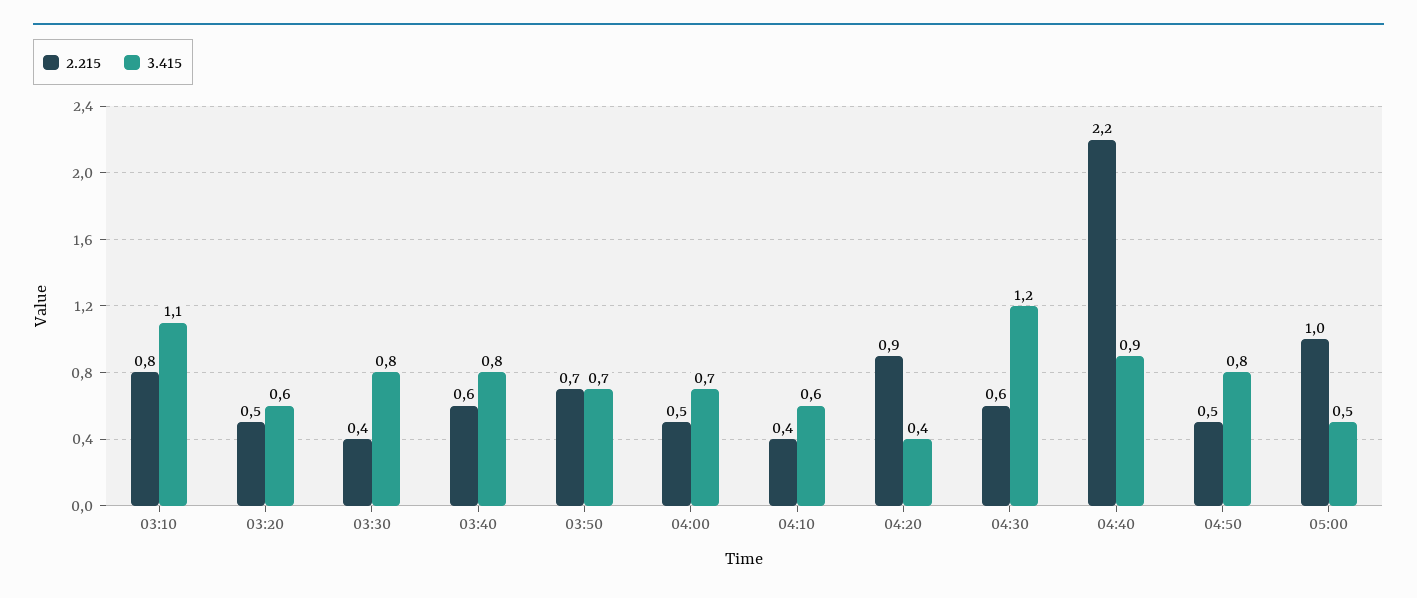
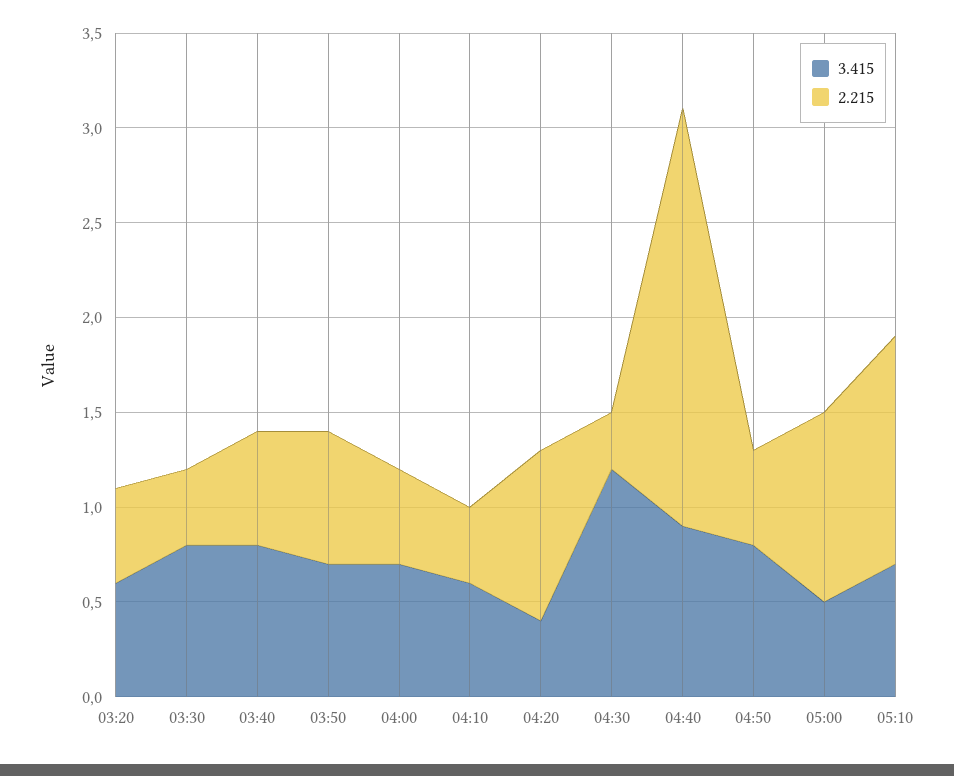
2.215, 03:10: 0.8 -> none
3.415, 03:10: 1.1 -> none
2.215, 04:30: 0.6 -> 0.3
3.415, 05:10: none -> 0.7
2.215, 05:10: none -> 1.2

